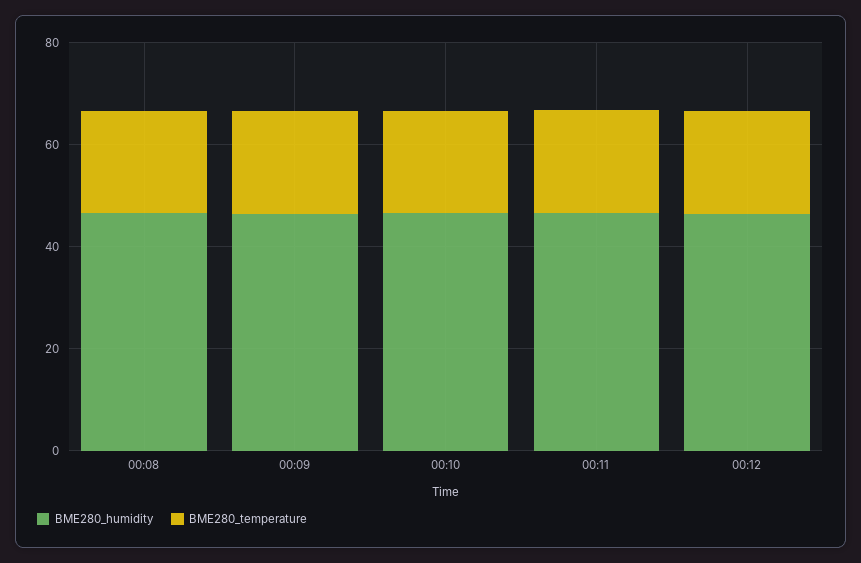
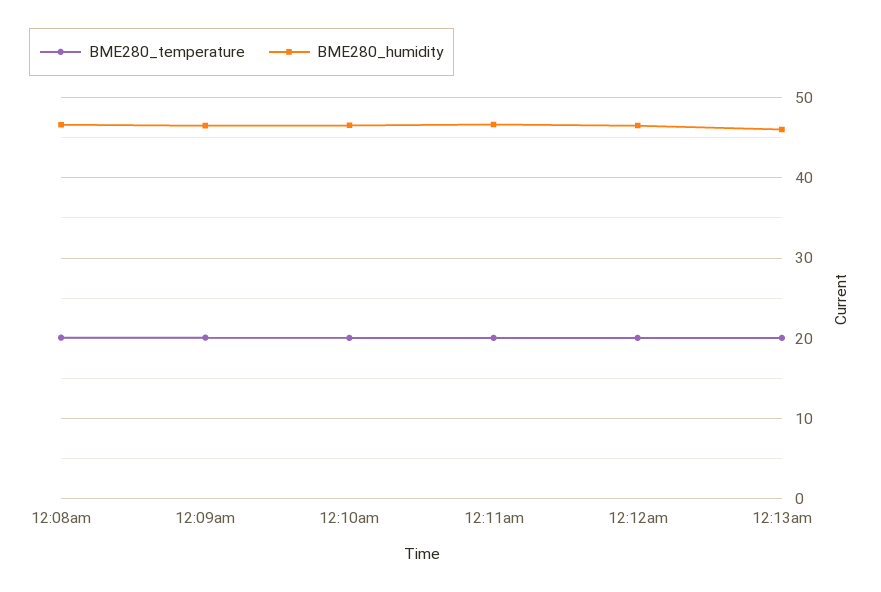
BME280_temperature, 12:13am: none -> 20
BME280_humidity, 12:13am: none -> 46

